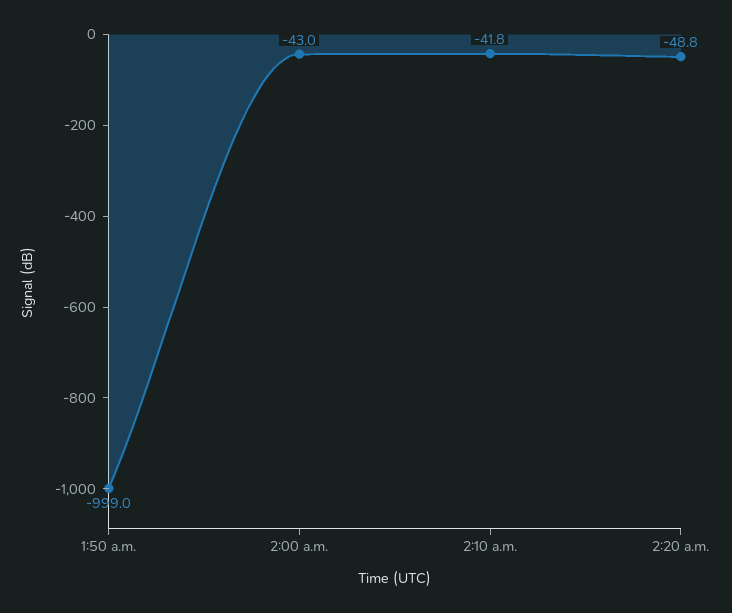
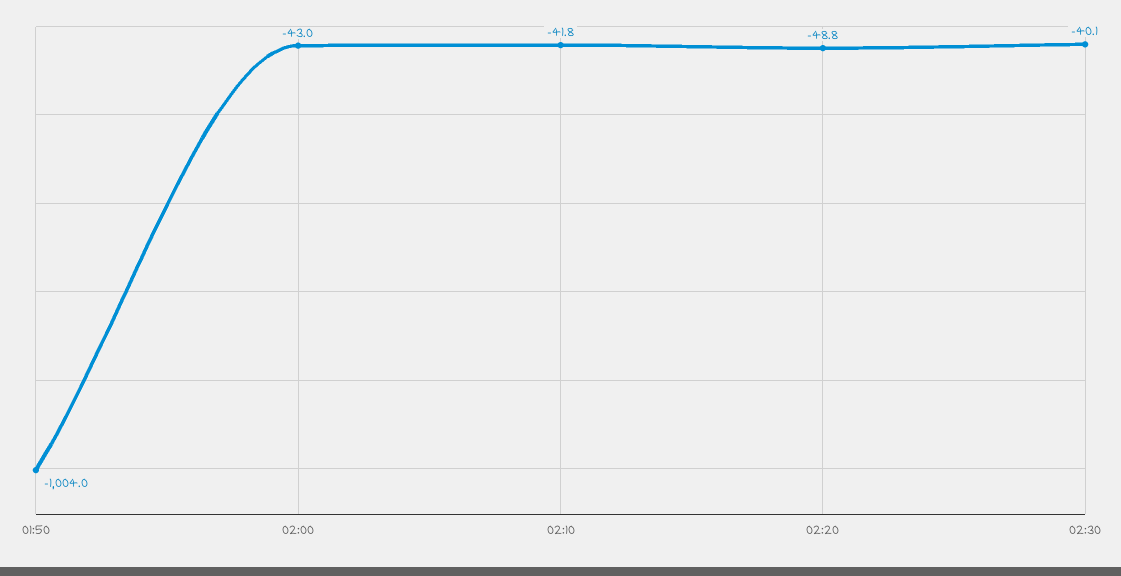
1:50 a.m.: -999 -> -1004
02:30: none -> -40.1

